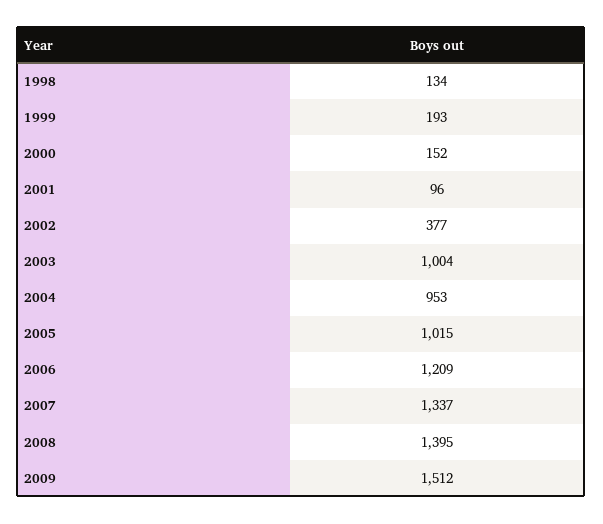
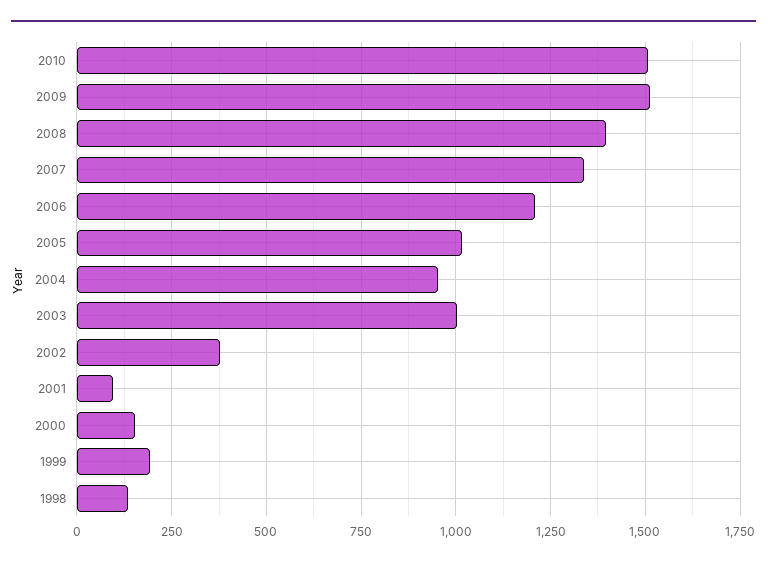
2010: none -> 1500

